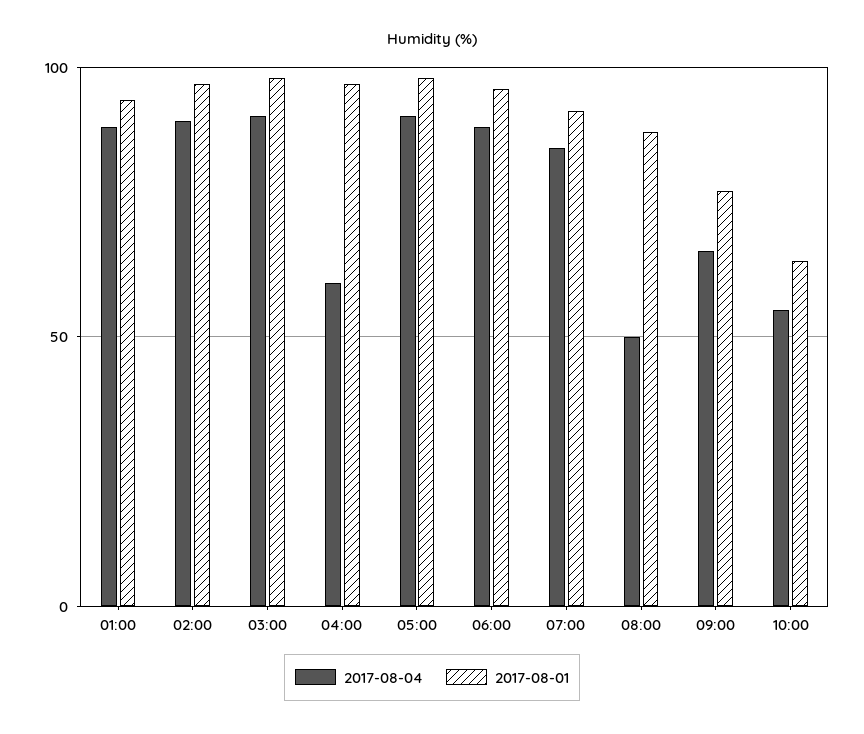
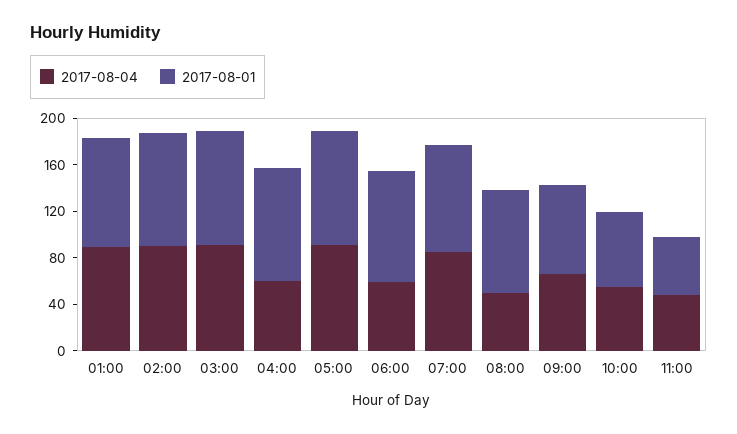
2017-08-04, 06:00: 90 -> 60
2017-08-04, 11:00: none -> 50
2017-08-01, 11:00: none -> 50

